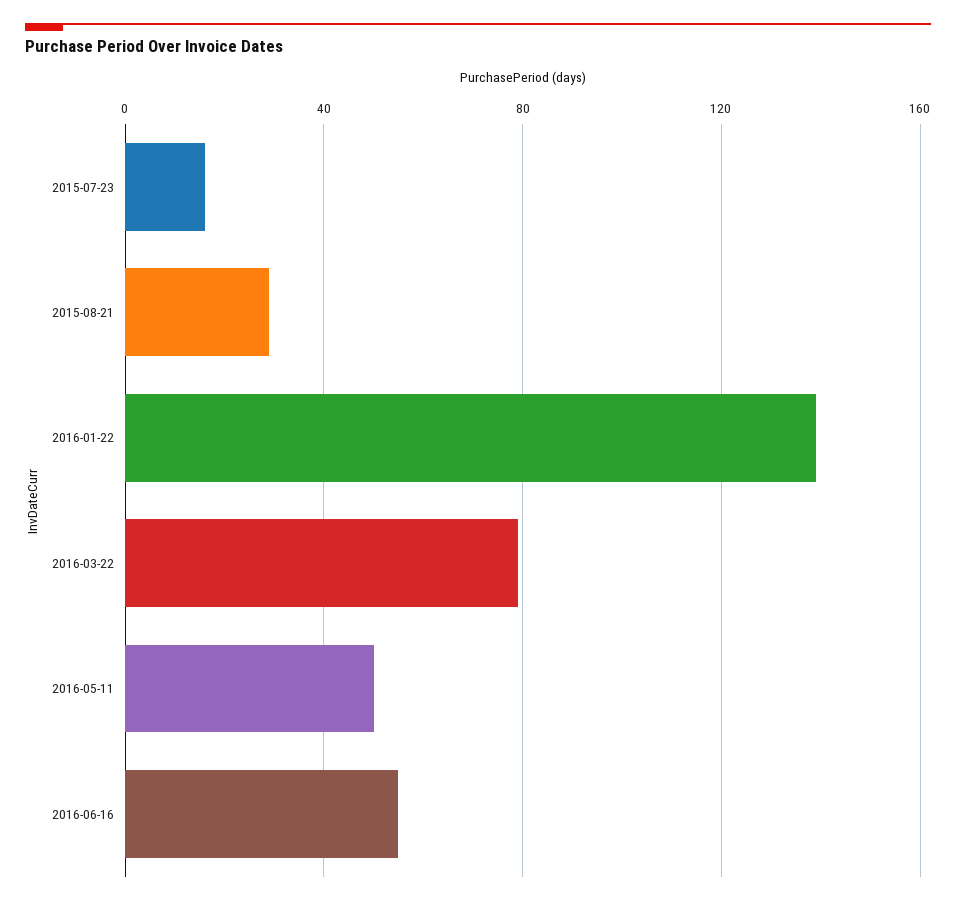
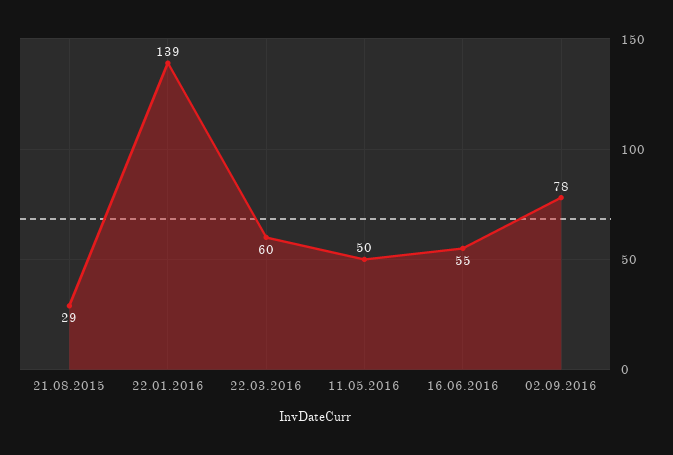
2015-07-23: 15 -> none
2016-03-22: 80 -> 60
02.09.2016: none -> 78

